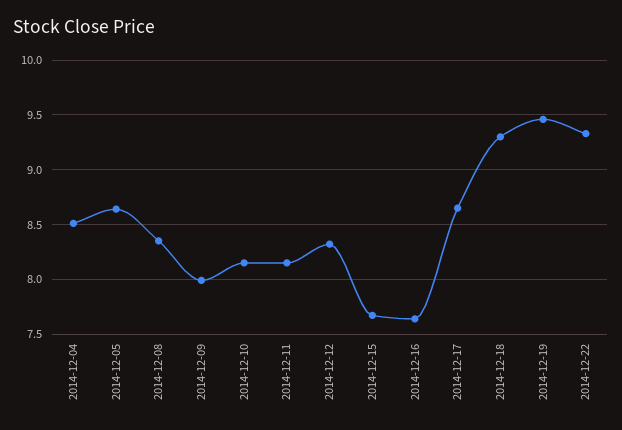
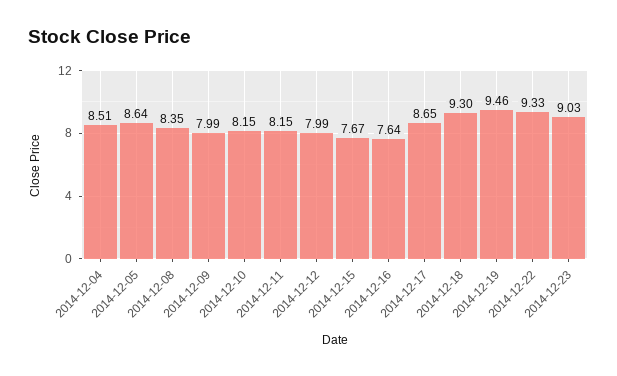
2014-12-12: 8.3 -> 7.99
2014-12-23: none -> 9.03

